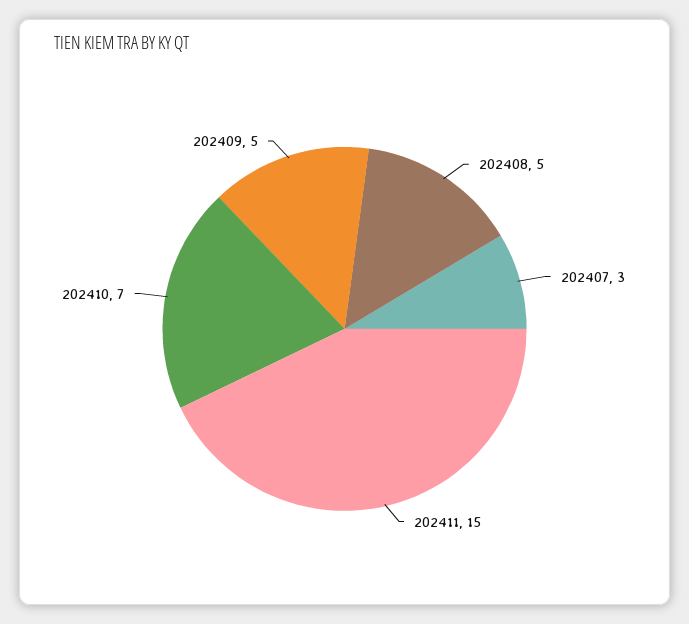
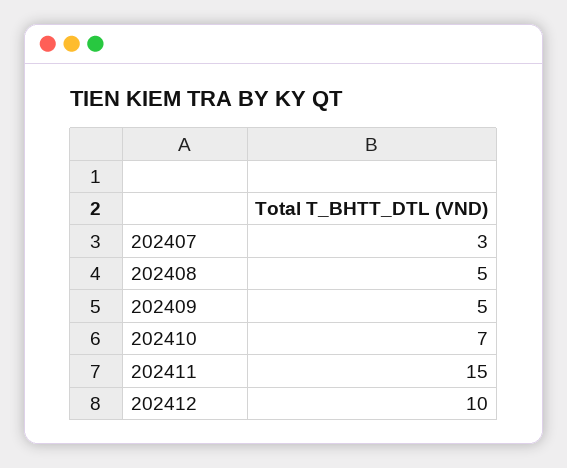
202412: none -> 10

